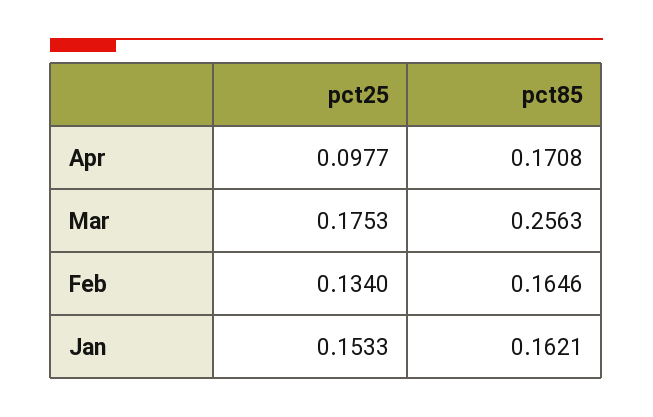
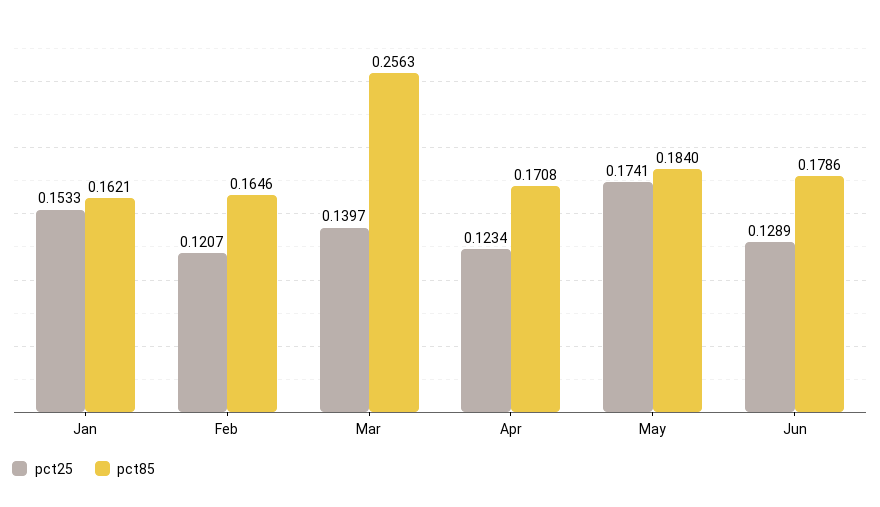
pct25, Apr: 0.0977 -> 0.1234
pct25, Mar: 0.1753 -> 0.1397
pct25, Feb: 0.134 -> 0.1207
pct25, May: none -> 0.1741
pct85, May: none -> 0.184
pct25, Jun: none -> 0.1289
pct85, Jun: none -> 0.1786

